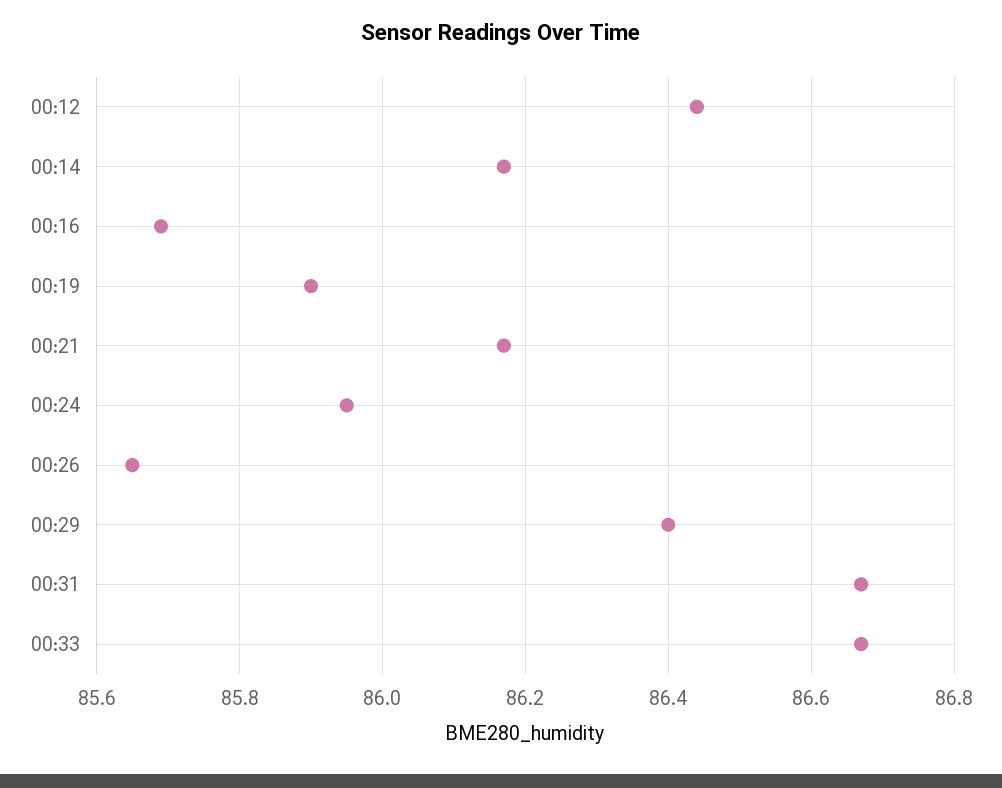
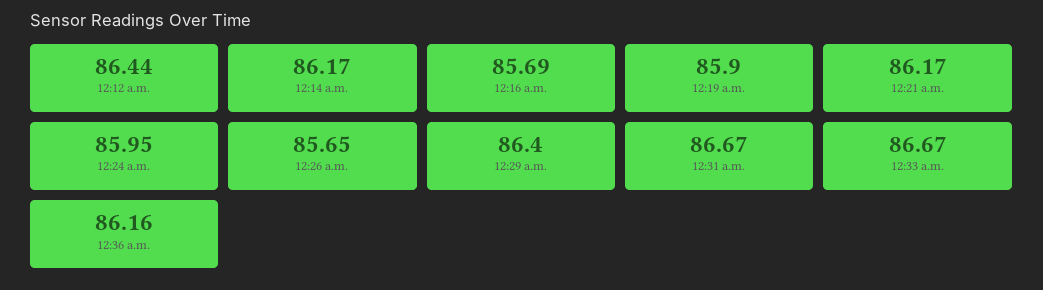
12:36 a.m.: none -> 86.16

